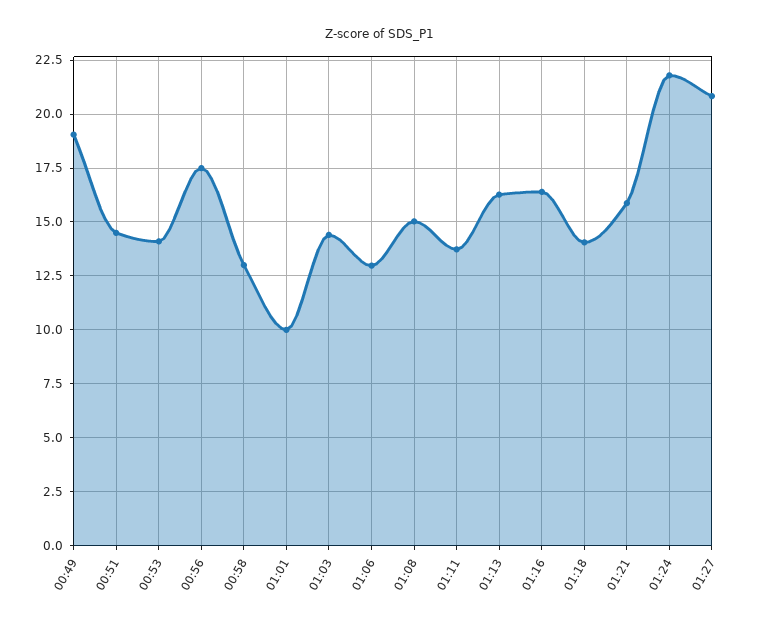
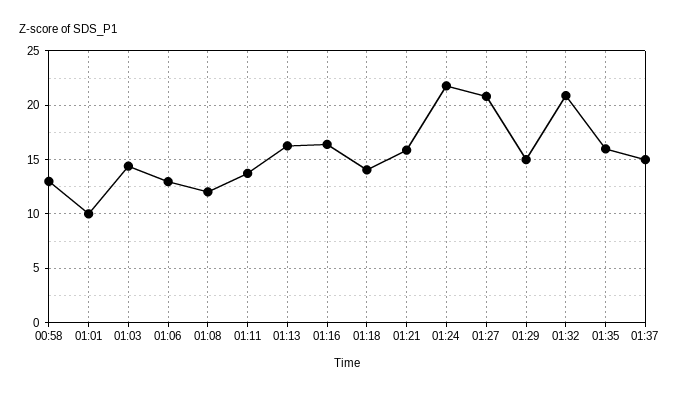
00:49: 19 -> none
00:51: 14.5 -> none
00:53: 14 -> none
00:56: 17.5 -> none
01:08: 15 -> 12
01:29: none -> 15
01:32: none -> 21
01:35: none -> 16
01:37: none -> 15

